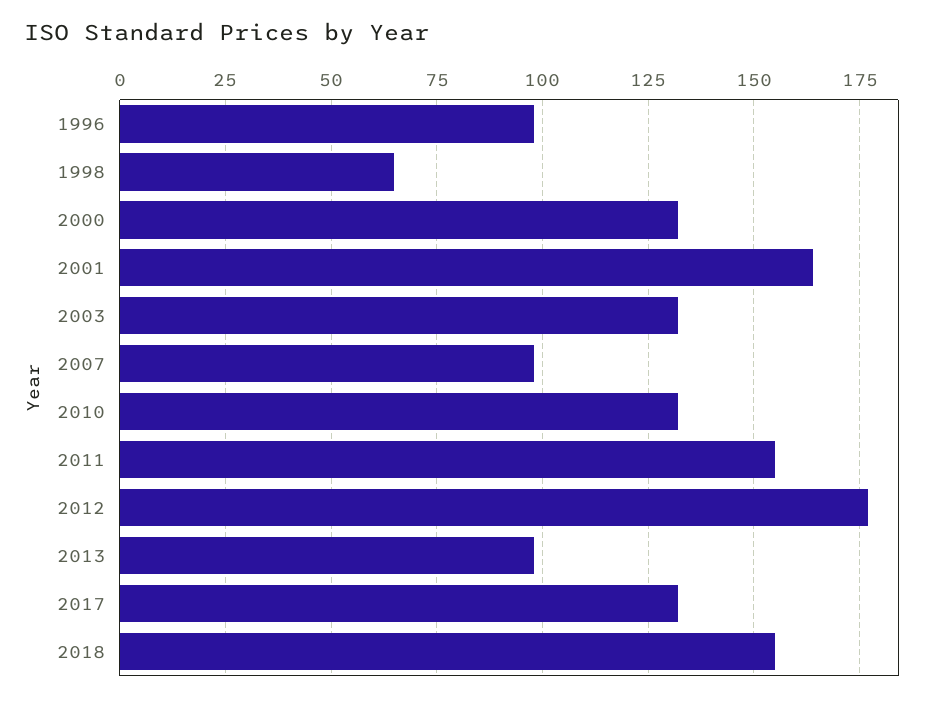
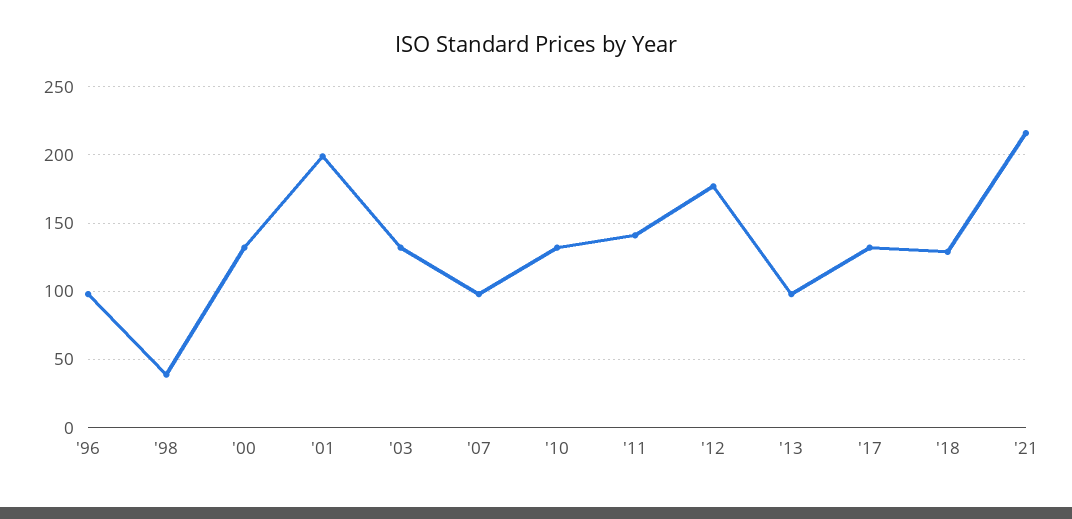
1998: 65 -> 40
2001: 165 -> 200
2011: 155 -> 140
2018: 155 -> 130
'21: none -> 215

